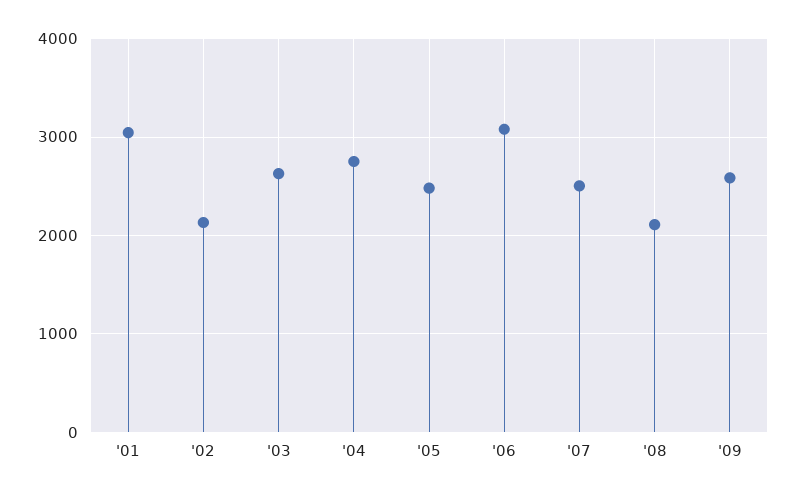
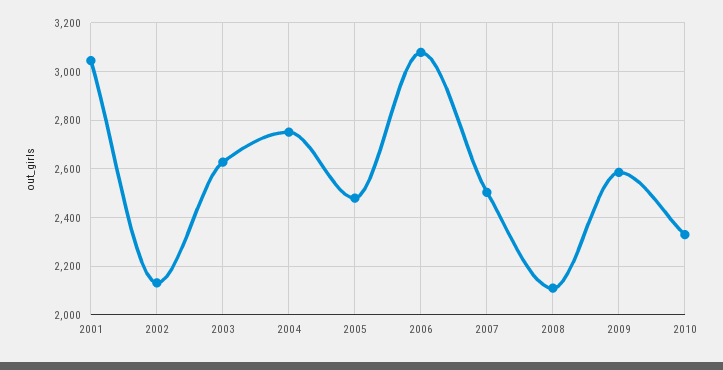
2010: none -> 2325

